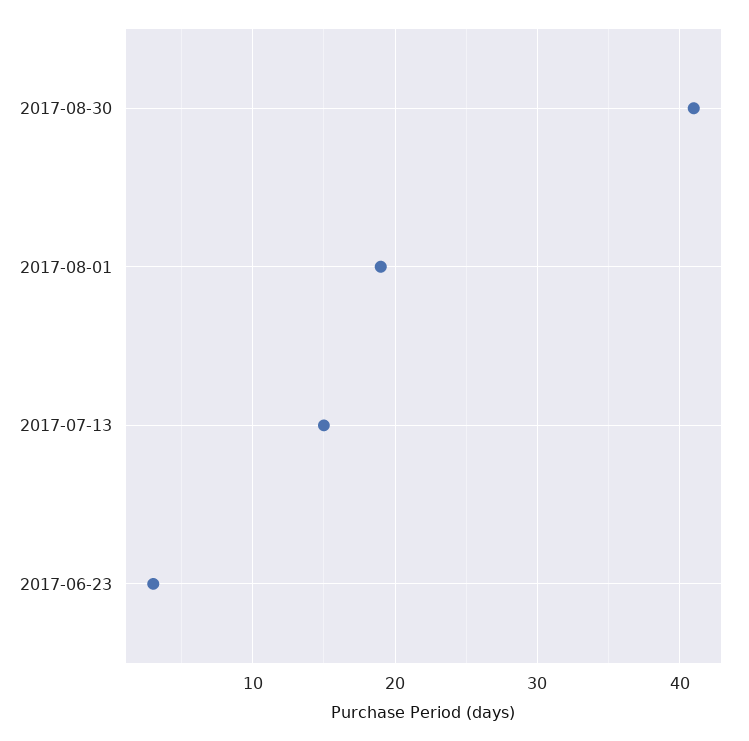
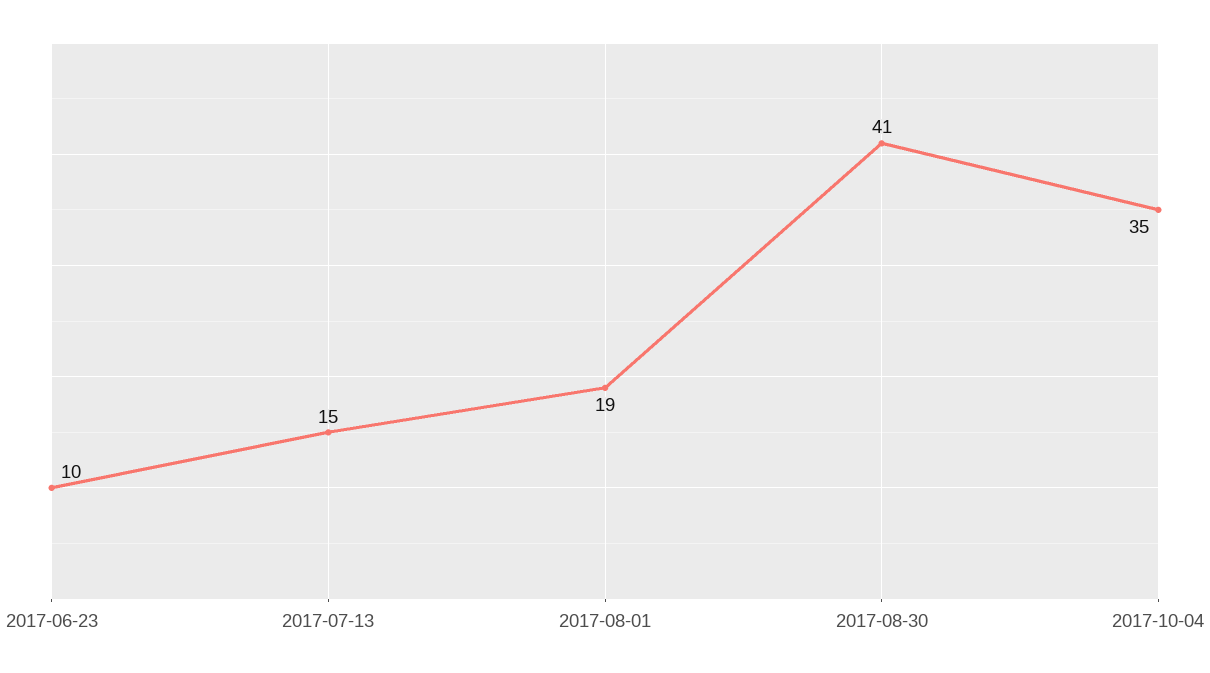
2017-06-23: 3 -> 10
2017-10-04: none -> 35

